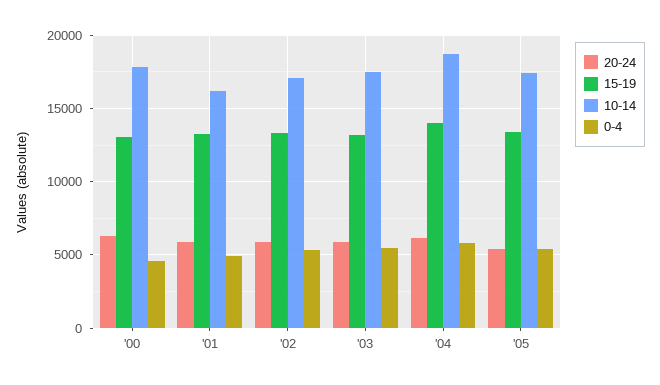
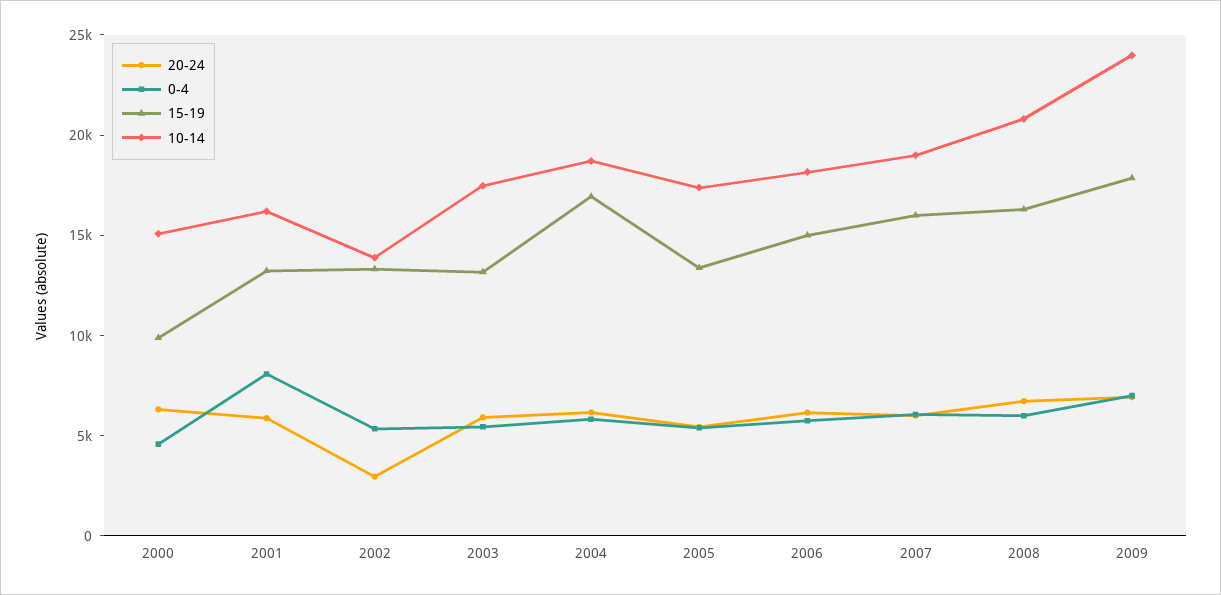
15-19, '00: 13000 -> 10000
10-14, '00: 18000 -> 15000
0-4, '01: 5000 -> 8000
20-24, '02: 6000 -> 3000
10-14, '02: 17000 -> 14000
15-19, '04: 14000 -> 17000
20-24, 2006: none -> 6000
0-4, 2006: none -> 6000
15-19, 2006: none -> 15000
10-14, 2006: none -> 18000
20-24, 2007: none -> 6000
0-4, 2007: none -> 6000
15-19, 2007: none -> 16000
10-14, 2007: none -> 19000
20-24, 2008: none -> 7000
0-4, 2008: none -> 6000
15-19, 2008: none -> 16000
10-14, 2008: none -> 21000
20-24, 2009: none -> 7000
0-4, 2009: none -> 7000
15-19, 2009: none -> 18000
10-14, 2009: none -> 24000

